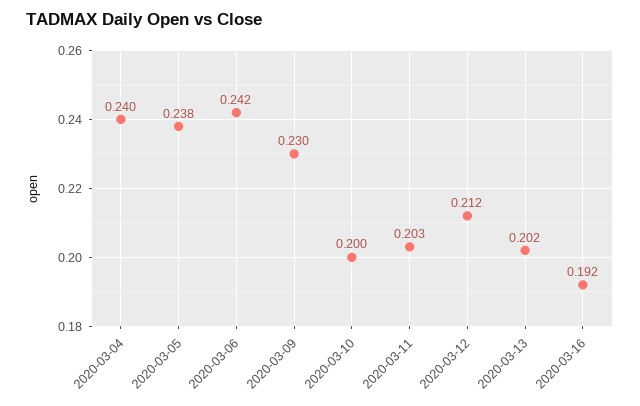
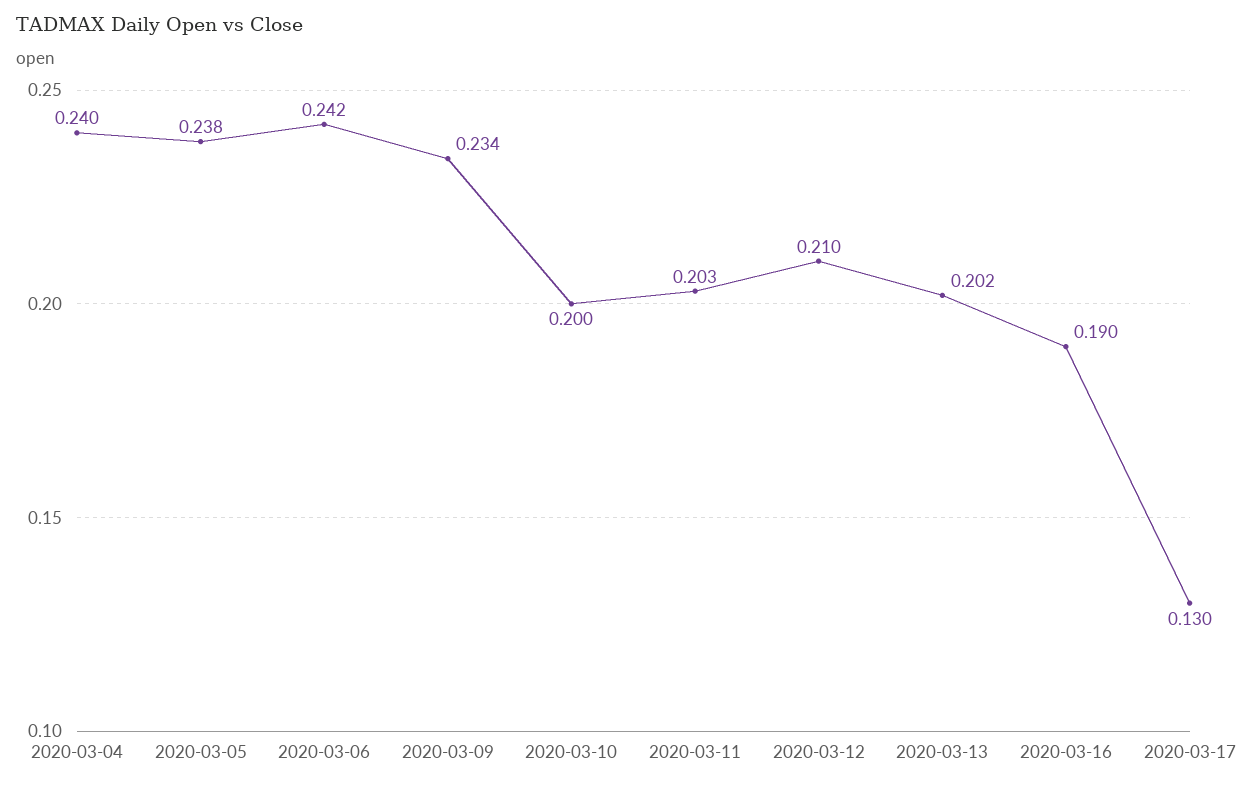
2020-03-09: 0.23 -> 0.234
2020-03-12: 0.212 -> 0.21
2020-03-16: 0.192 -> 0.19
2020-03-17: none -> 0.13

